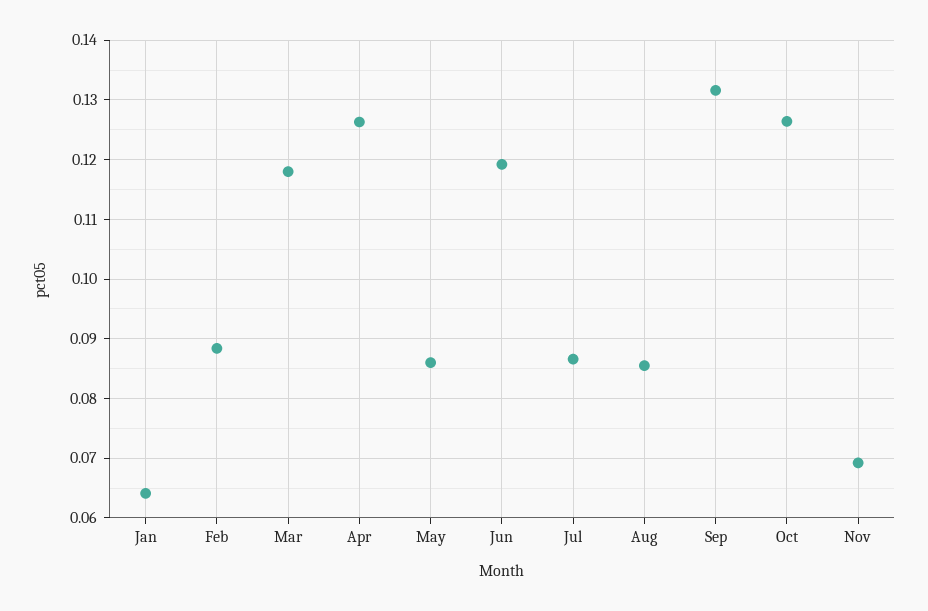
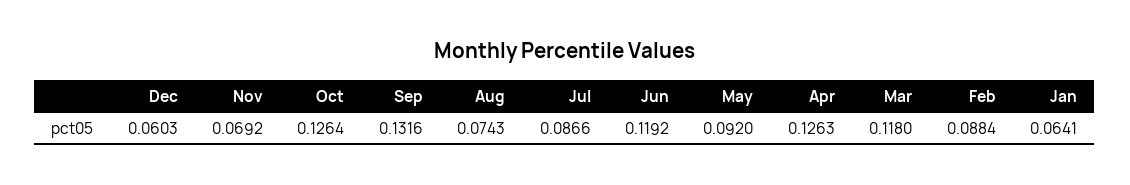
May: 0.086 -> 0.092
Aug: 0.086 -> 0.0743
Dec: none -> 0.0603

